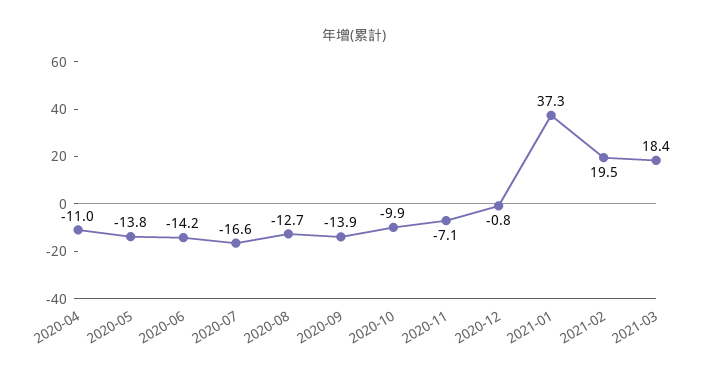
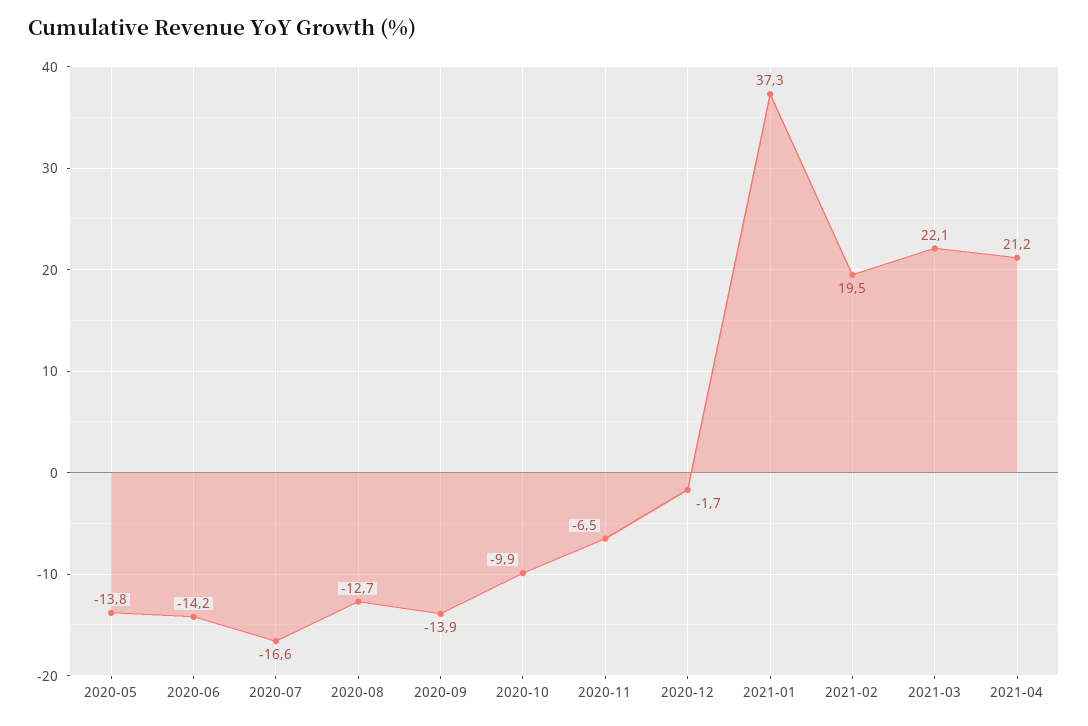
2020-04: -11 -> none
2020-11: -7.1 -> -6.5
2020-12: -0.8 -> -1.7
2021-03: 18.4 -> 22.1
2021-04: none -> 21.2

